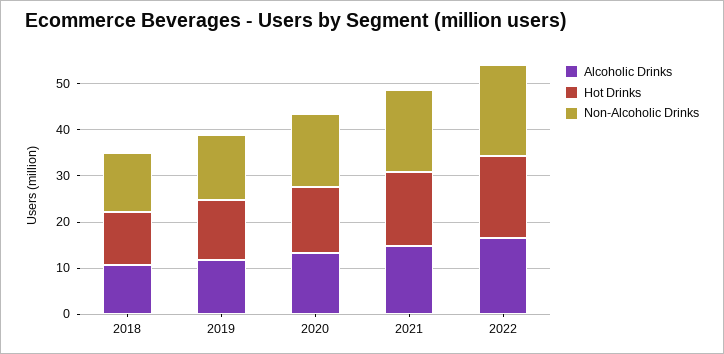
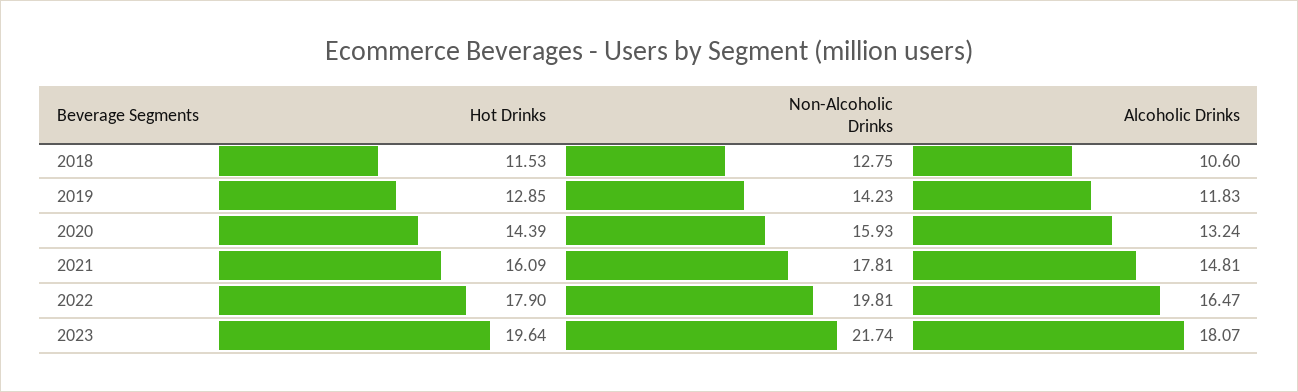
Hot Drinks, 2023: none -> 19.64
Non-Alcoholic Drinks, 2023: none -> 21.74
Alcoholic Drinks, 2023: none -> 18.07

